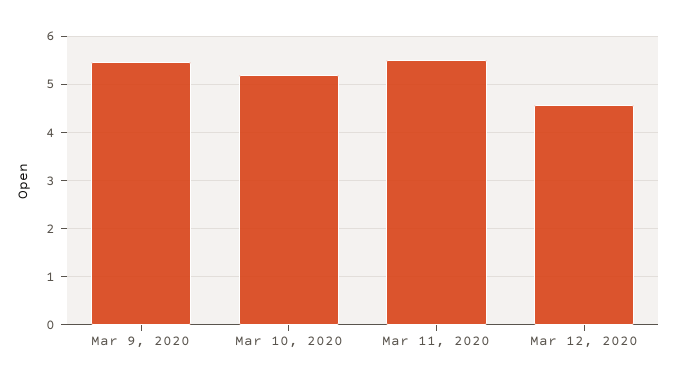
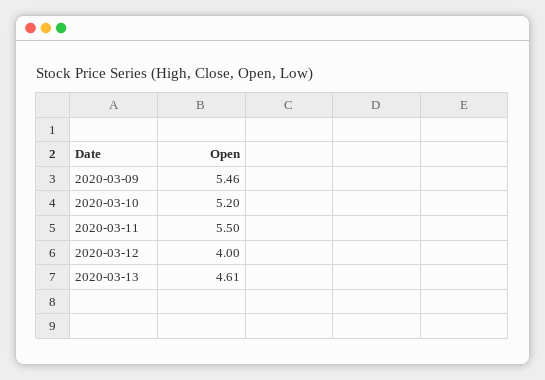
Mar 12, 2020: 4.6 -> 4
2020-03-13: none -> 4.61

